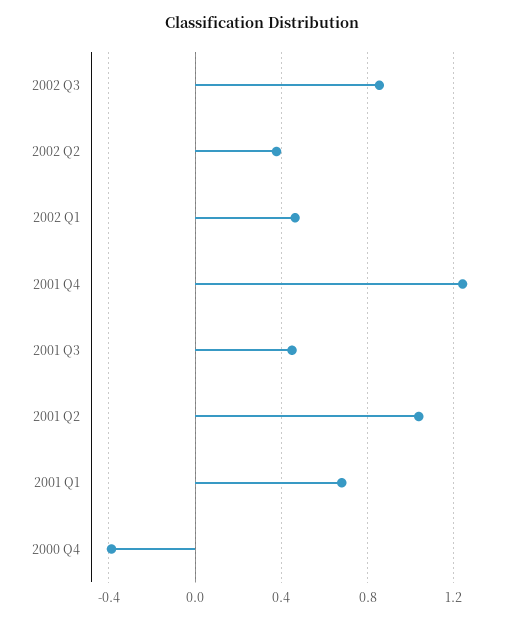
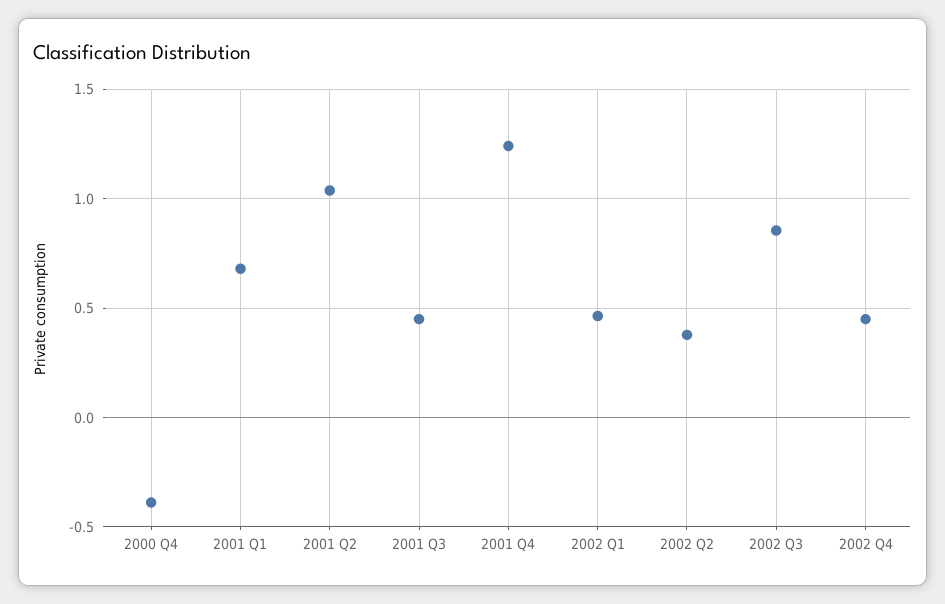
2002 Q4: none -> 0.45

